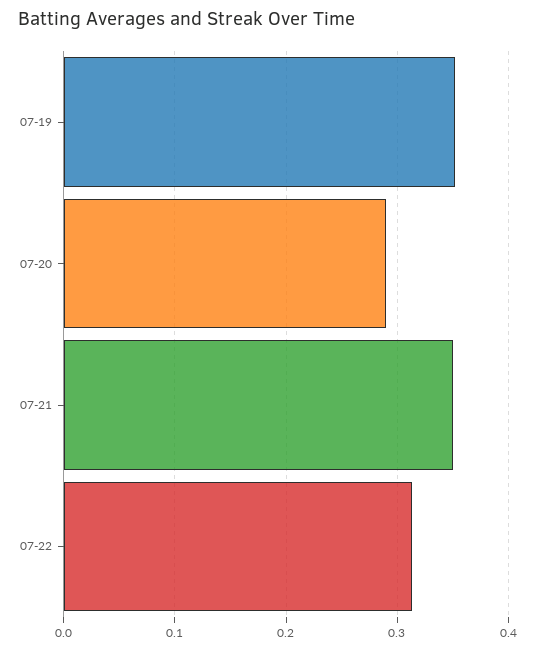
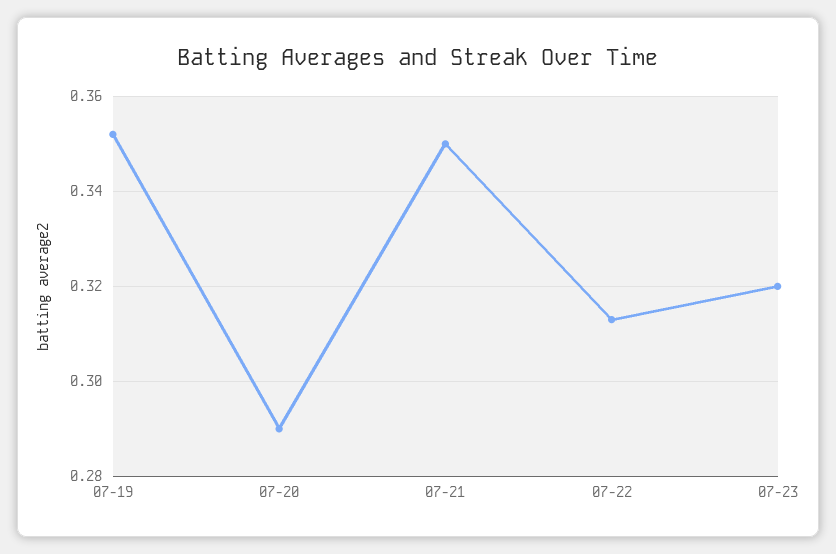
07-23: none -> 0.32

